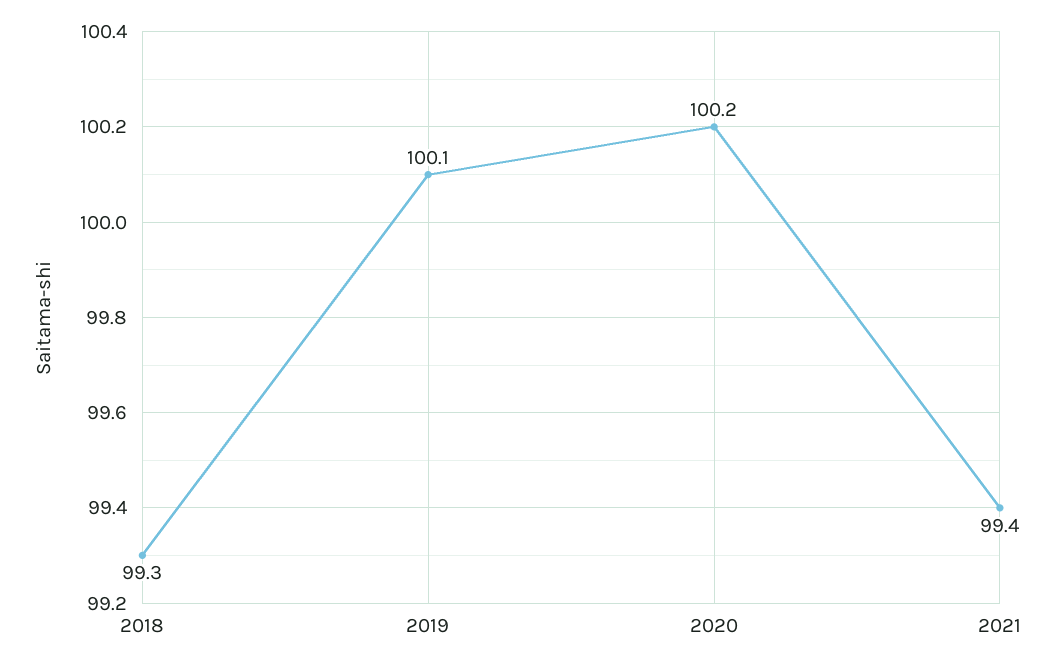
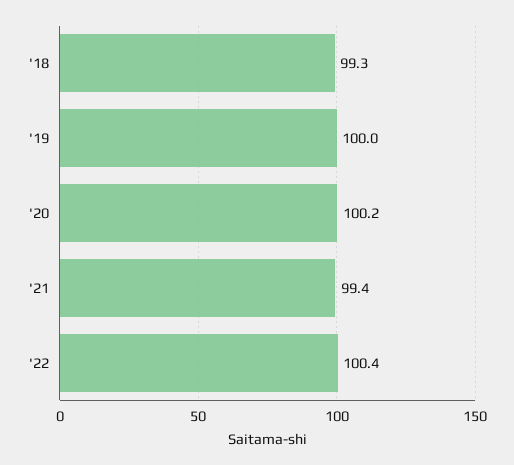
2019: 100.1 -> 100
'22: none -> 100.4

